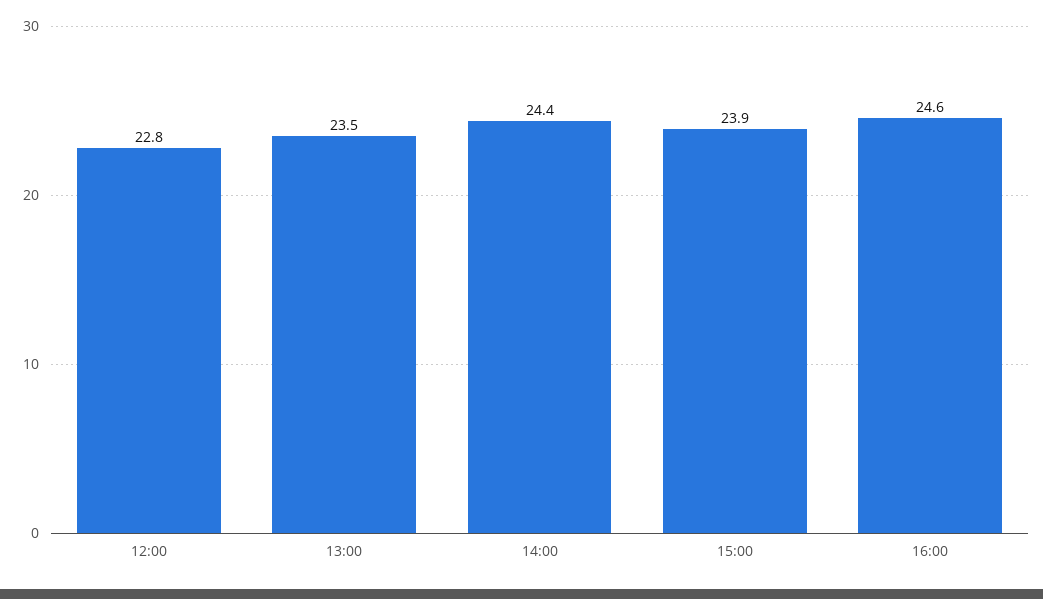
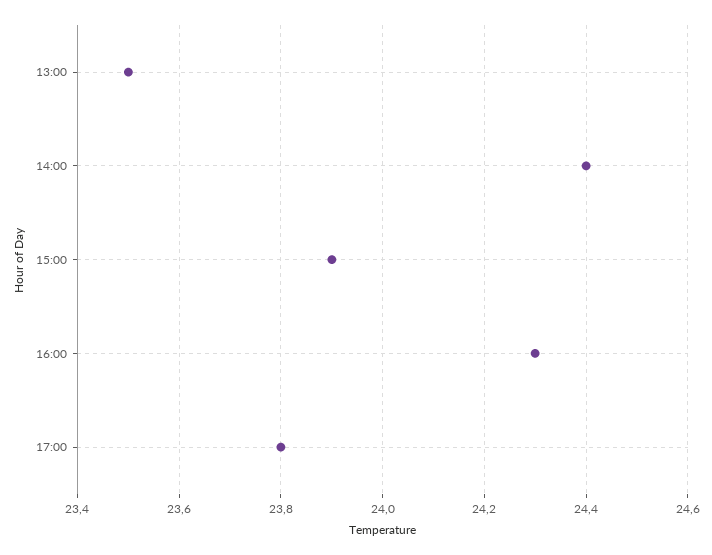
12:00: 22.8 -> none
16:00: 24.6 -> 24.3
17:00: none -> 23.8

